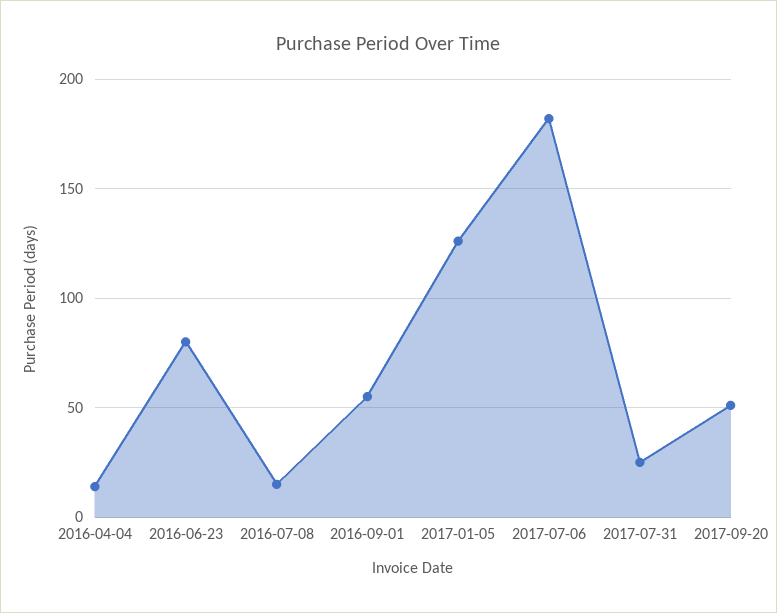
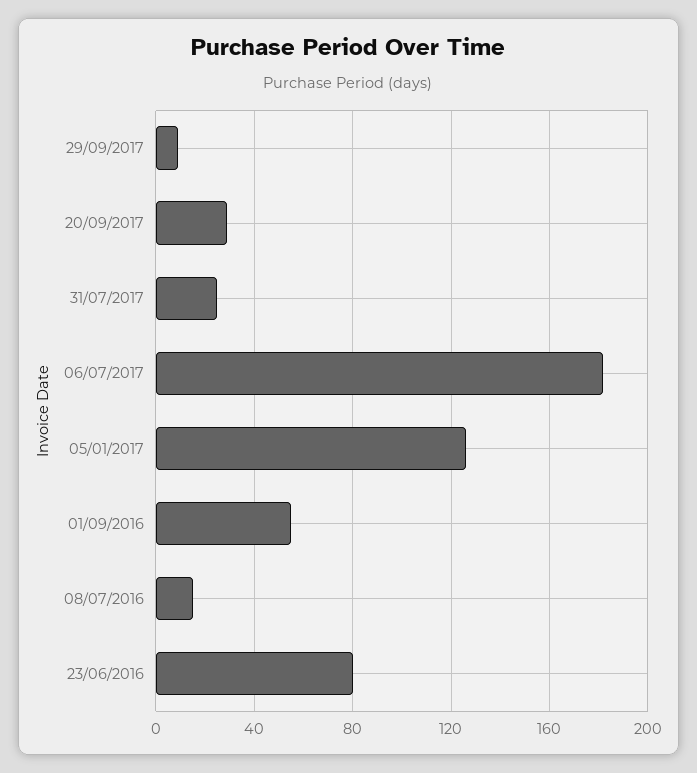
2016-04-04: 15 -> none
2017-09-20: 50 -> 30
29/09/2017: none -> 10

